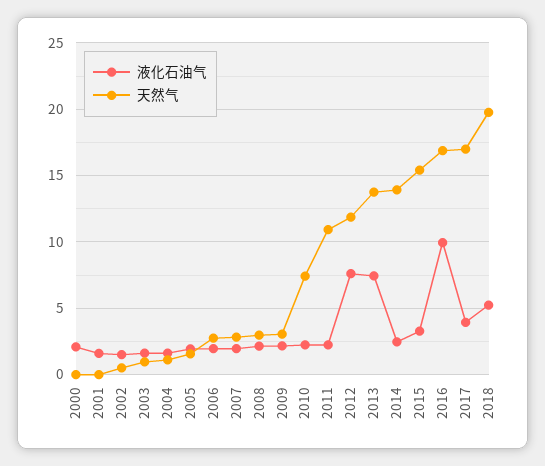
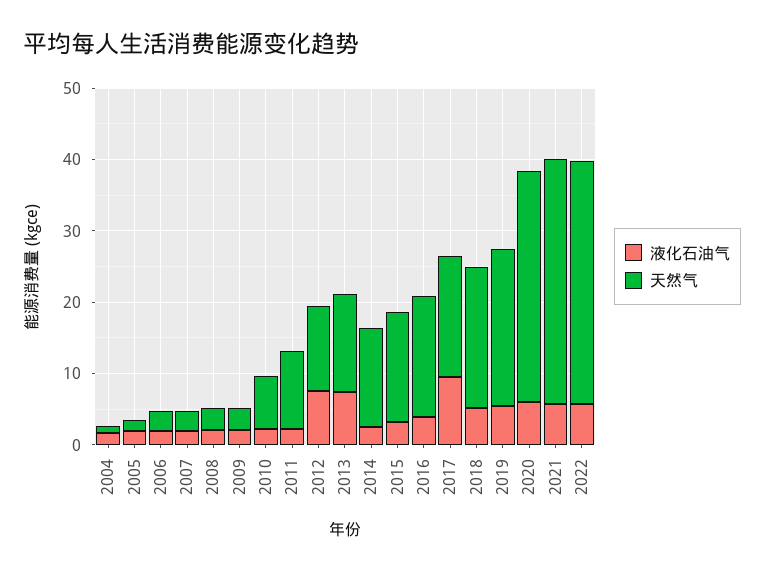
液化石油气, 2000: 2 -> none
天然气, 2000: 0 -> none
液化石油气, 2001: 1.5 -> none
天然气, 2001: 0 -> none
液化石油气, 2002: 1.5 -> none
天然气, 2002: 0.5 -> none
液化石油气, 2003: 1.5 -> none
天然气, 2003: 1 -> none
液化石油气, 2016: 10 -> 4
液化石油气, 2017: 4 -> 10
液化石油气, 2019: none -> 6
天然气, 2019: none -> 22
液化石油气, 2020: none -> 6
天然气, 2020: none -> 32
液化石油气, 2021: none -> 6
天然气, 2021: none -> 34
液化石油气, 2022: none -> 6
天然气, 2022: none -> 34

